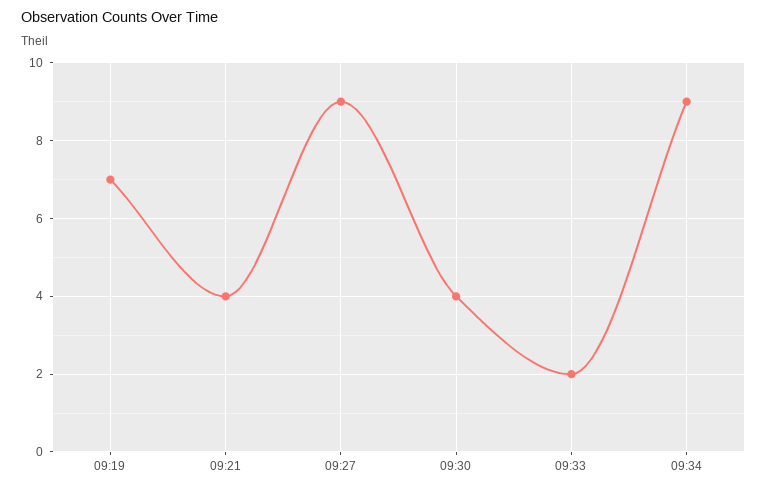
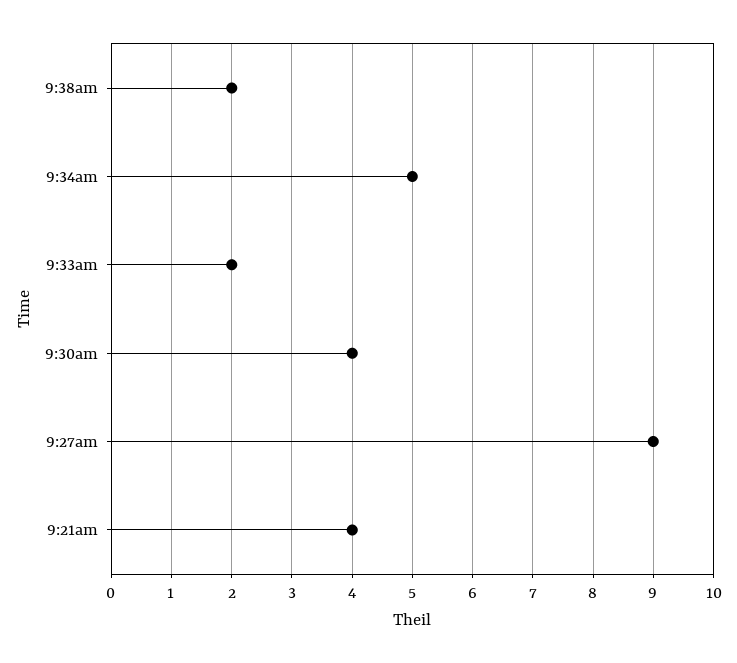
09:19: 7 -> none
09:34: 9 -> 5
9:38am: none -> 2

